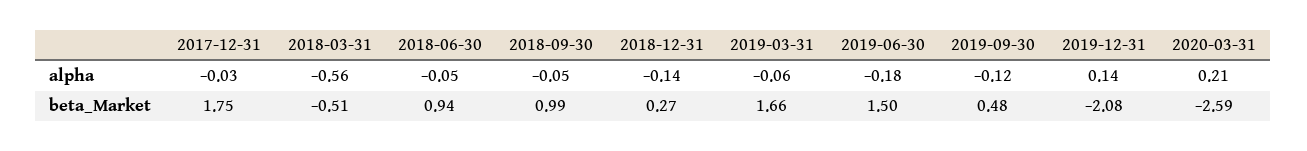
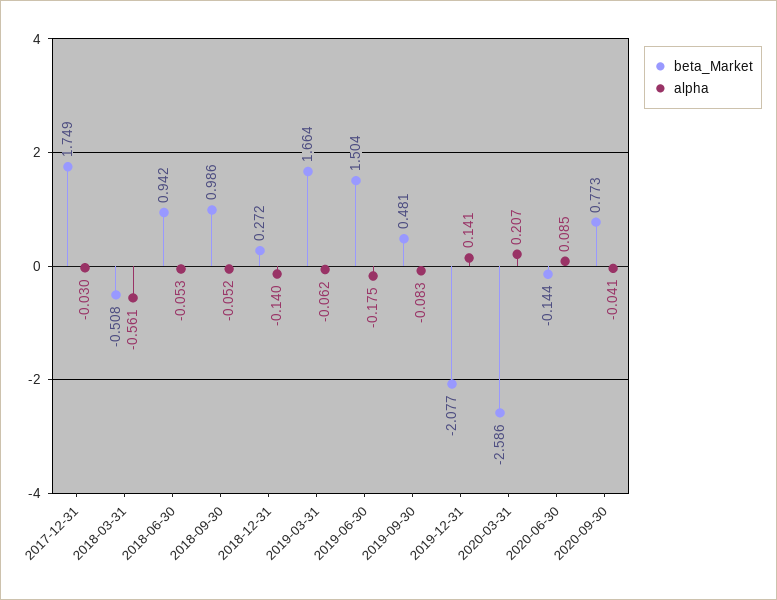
alpha, 2019-09-30: -0.12 -> -0.083
beta_Market, 2020-06-30: none -> -0.144
alpha, 2020-06-30: none -> 0.085
beta_Market, 2020-09-30: none -> 0.773
alpha, 2020-09-30: none -> -0.041

